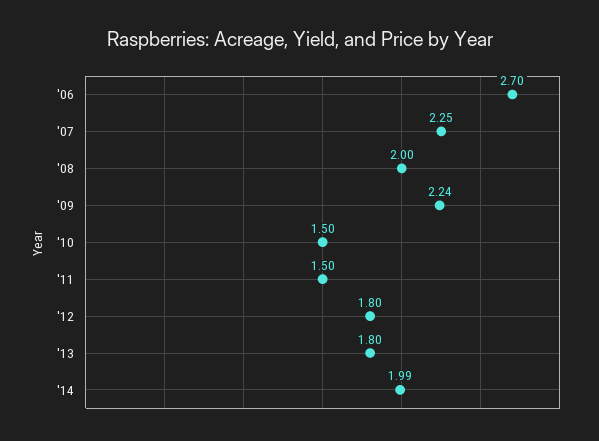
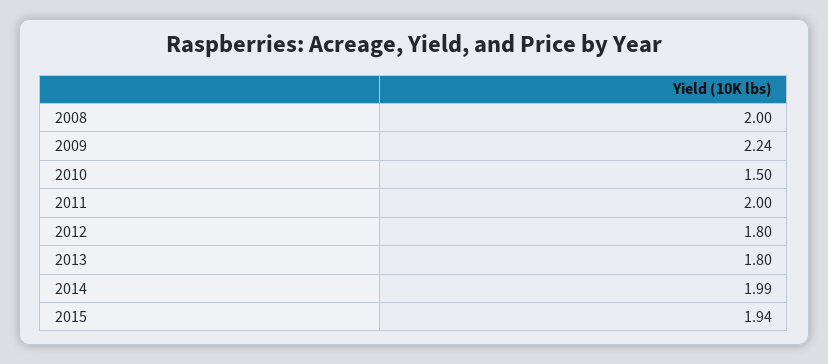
'06: 2.7 -> none
'07: 2.25 -> none
'11: 1.5 -> 2
2015: none -> 1.94

